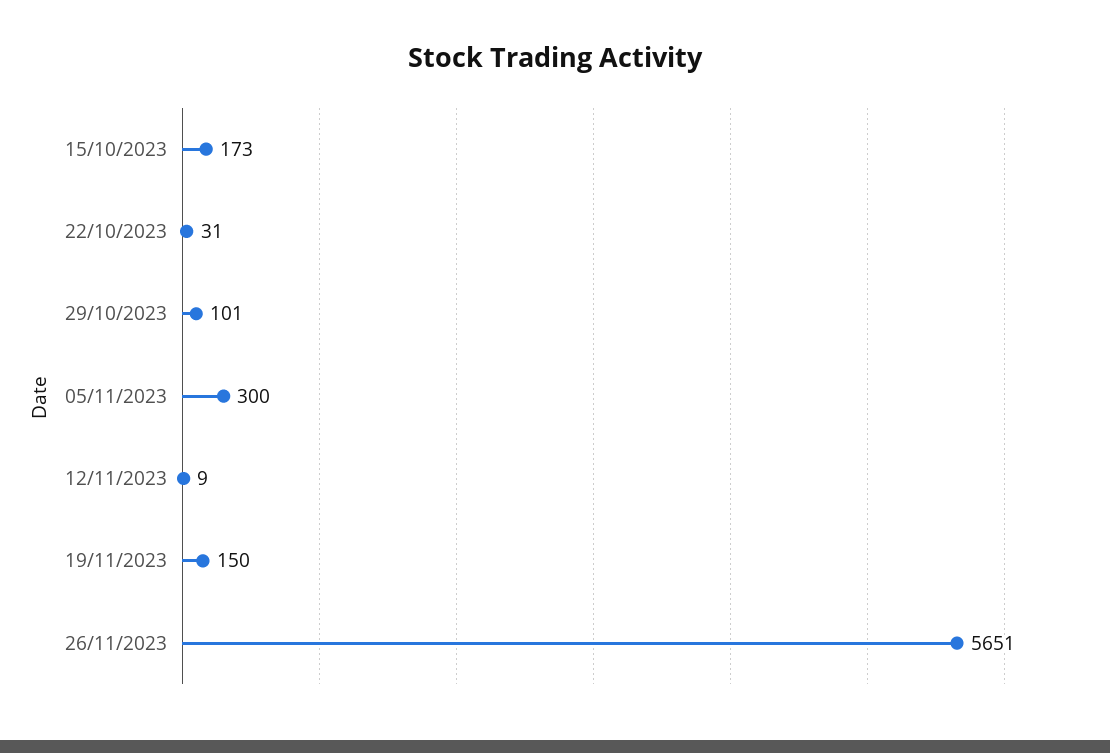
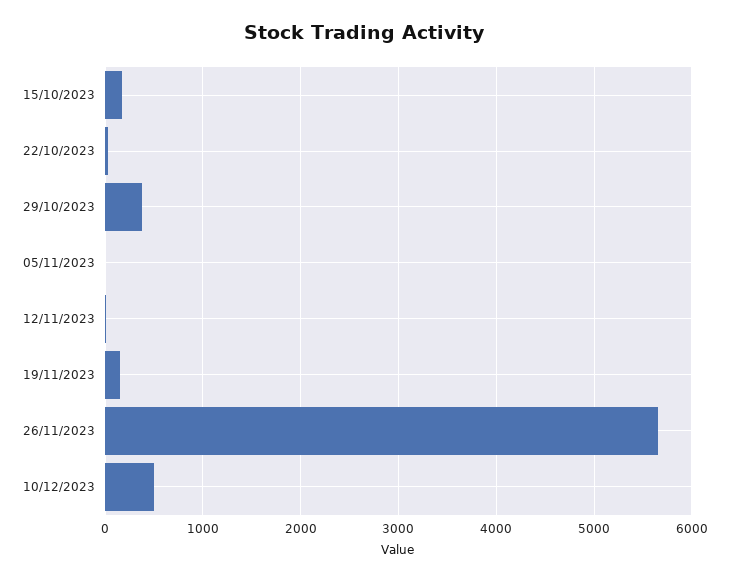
29/10/2023: 101 -> 400
05/11/2023: 300 -> 0
10/12/2023: none -> 500

